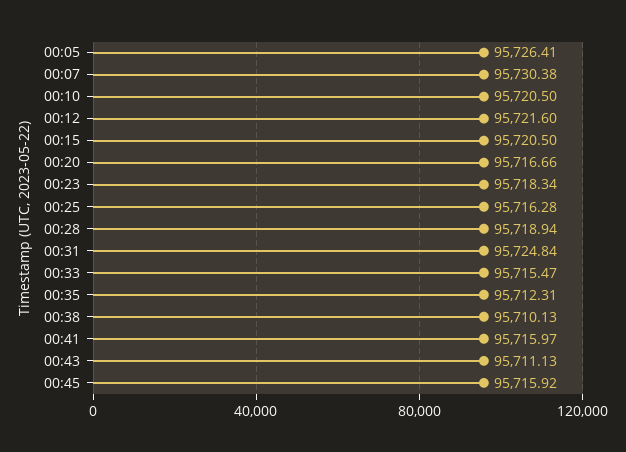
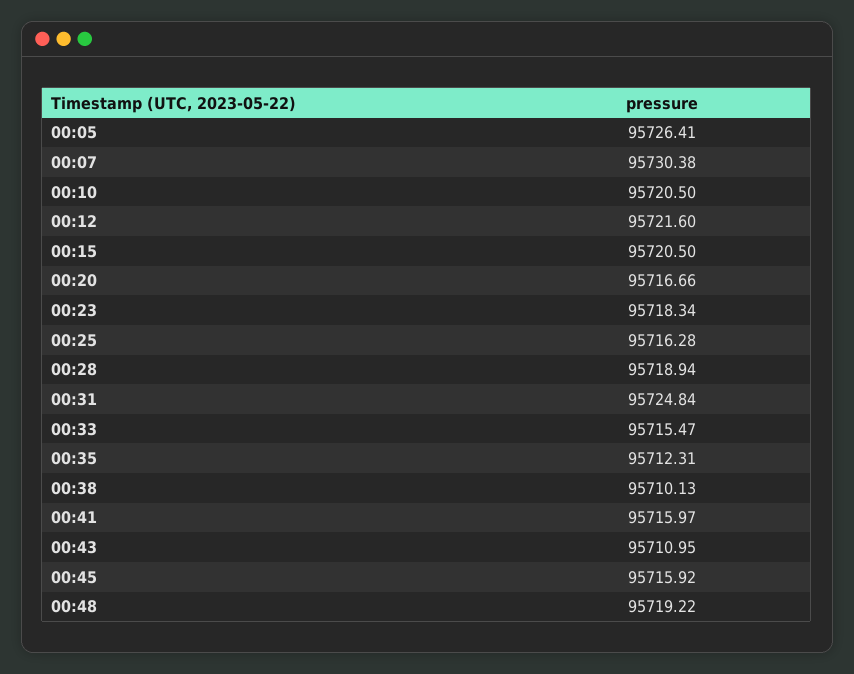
00:43: 95711.13 -> 95710.95
00:48: none -> 95719.22

